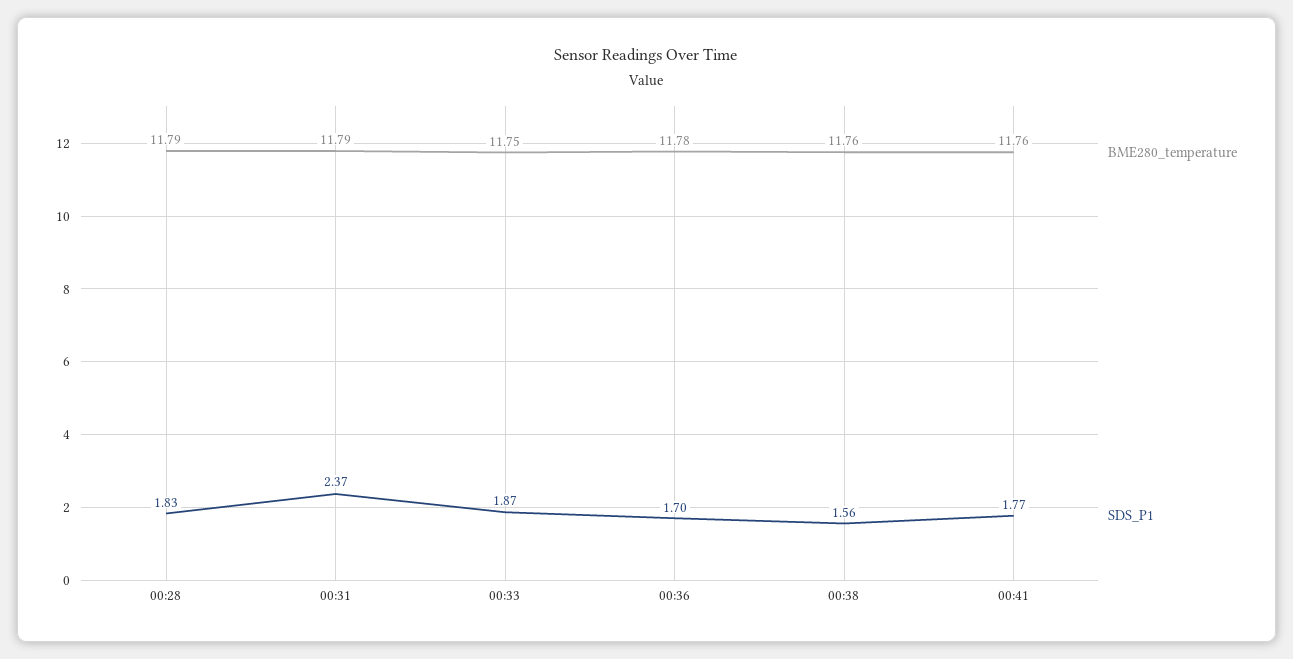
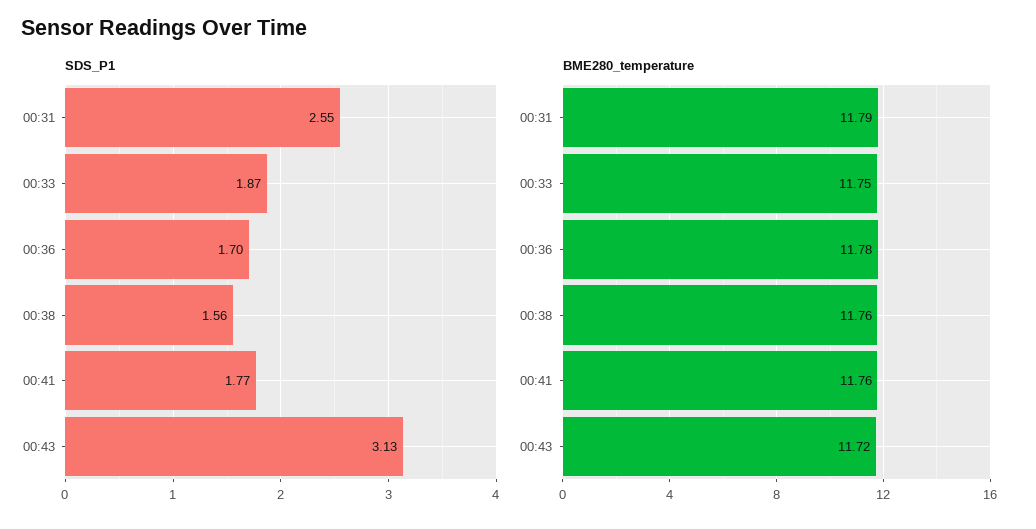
BME280_temperature, 00:28: 11.79 -> none
SDS_P1, 00:28: 1.83 -> none
SDS_P1, 00:31: 2.37 -> 2.55
SDS_P1, 00:43: none -> 3.13
BME280_temperature, 00:43: none -> 11.72

